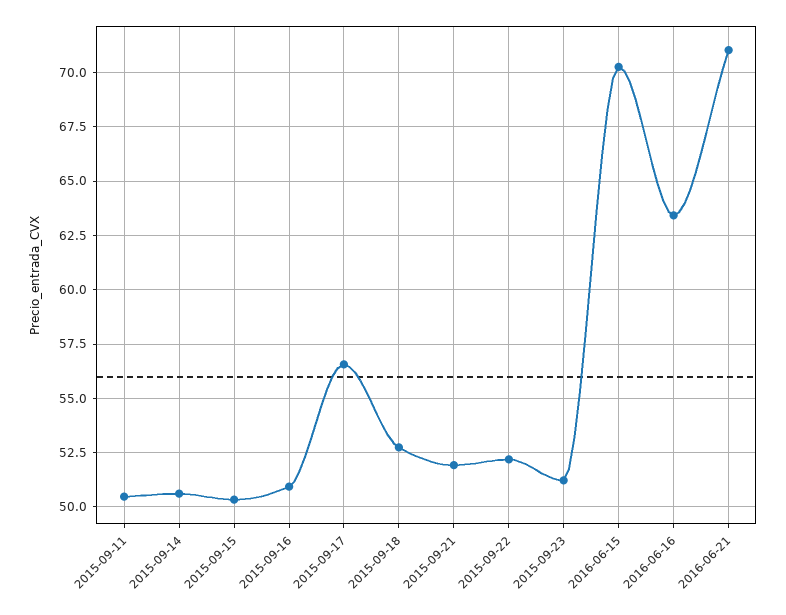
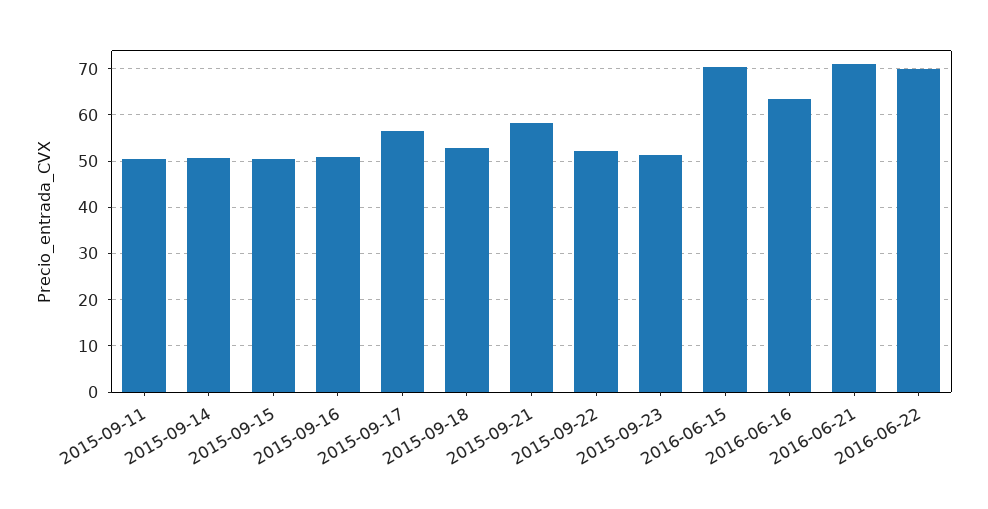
2015-09-21: 52 -> 58
2016-06-22: none -> 70

